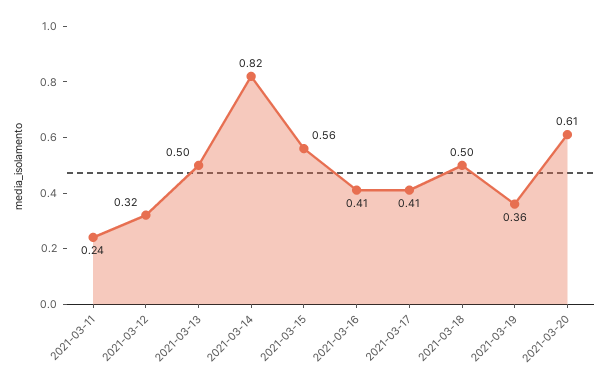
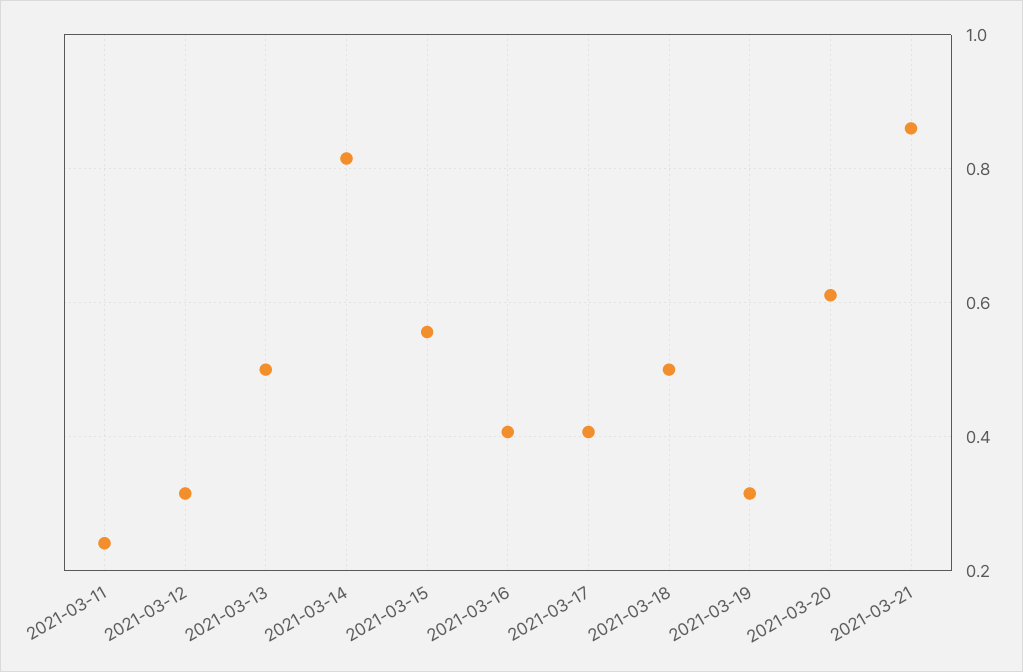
2021-03-19: 0.36 -> 0.32
2021-03-21: none -> 0.86

